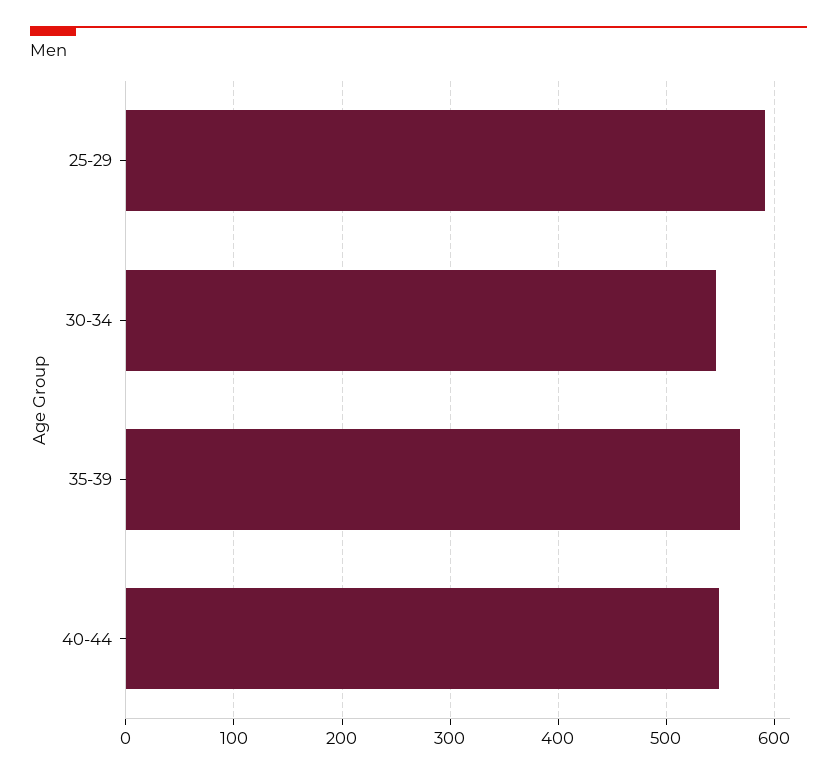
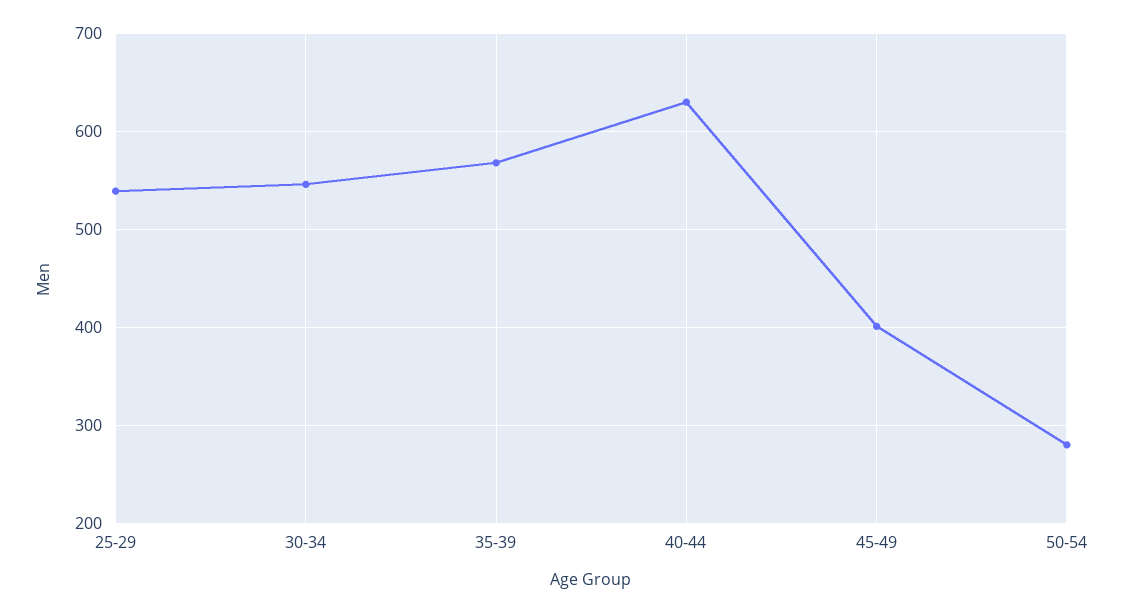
25-29: 590 -> 540
40-44: 550 -> 630
45-49: none -> 400
50-54: none -> 280

